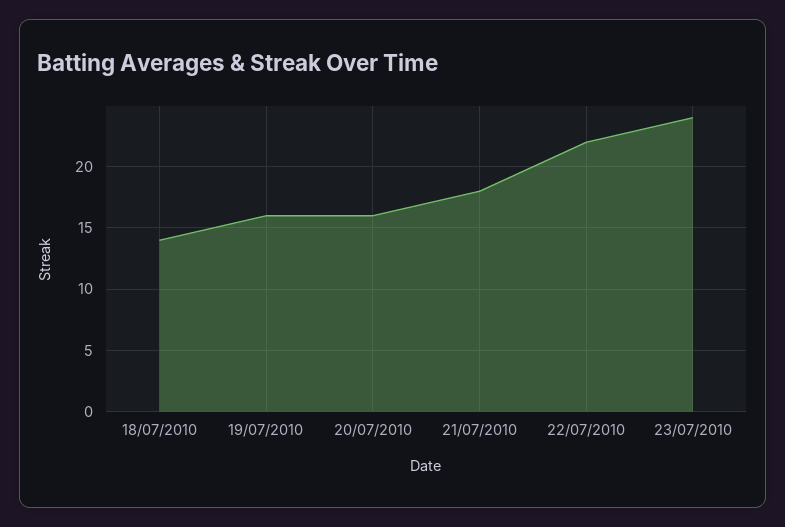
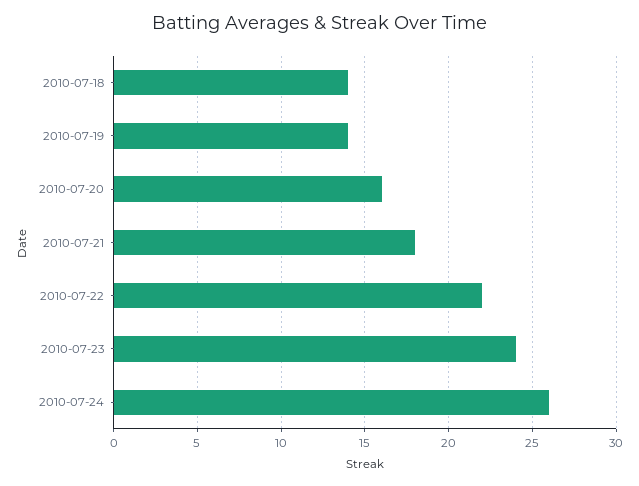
19/07/2010: 16 -> 14
2010-07-24: none -> 26

